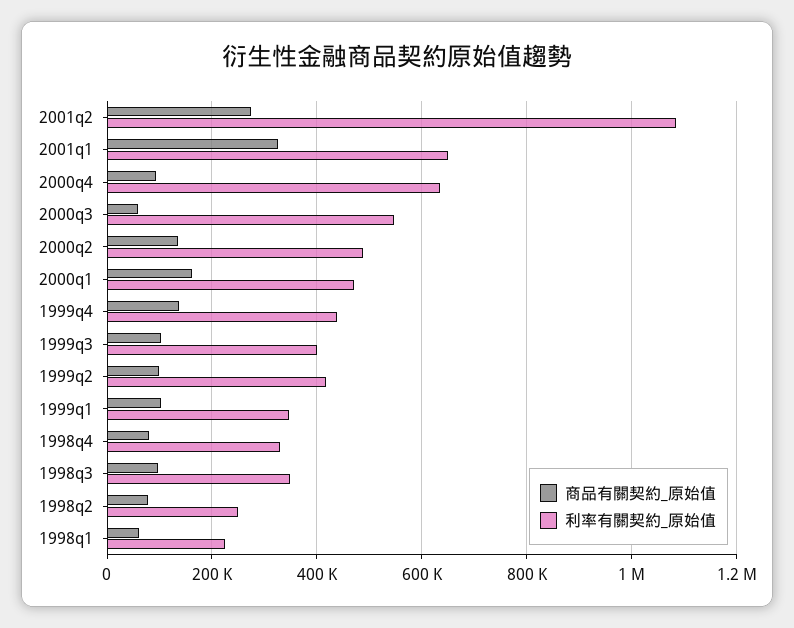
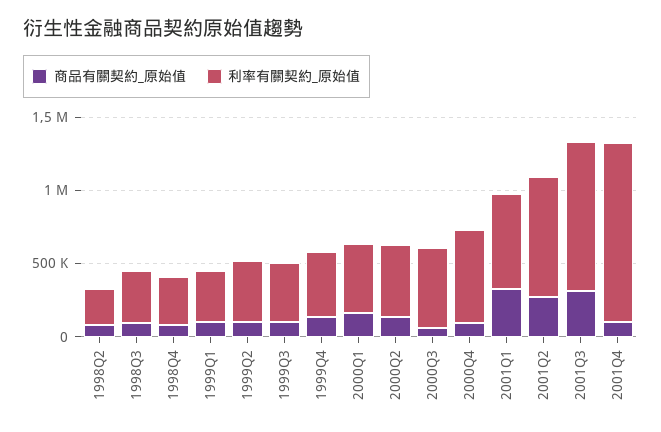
利率有關契約_原始值, 2001q2: 1080000 -> 800000
商品有關契約_原始值, 1998q1: 60000 -> none
利率有關契約_原始值, 1998q1: 220000 -> none
商品有關契約_原始值, 2001Q3: none -> 300000
利率有關契約_原始值, 2001Q3: none -> 1000000
商品有關契約_原始值, 2001Q4: none -> 100000
利率有關契約_原始值, 2001Q4: none -> 1200000

